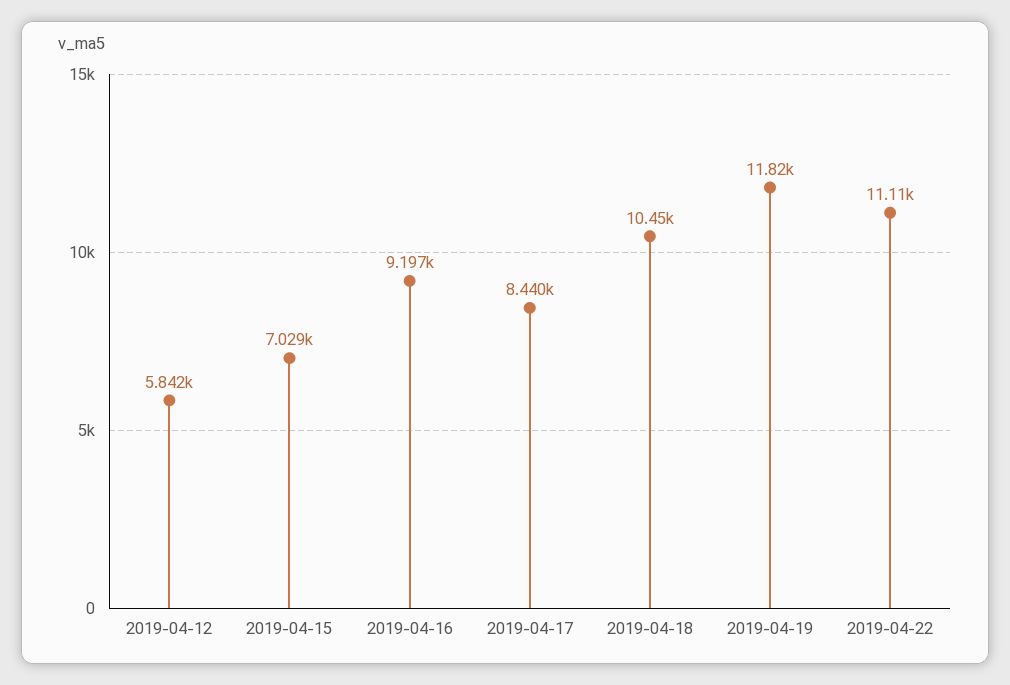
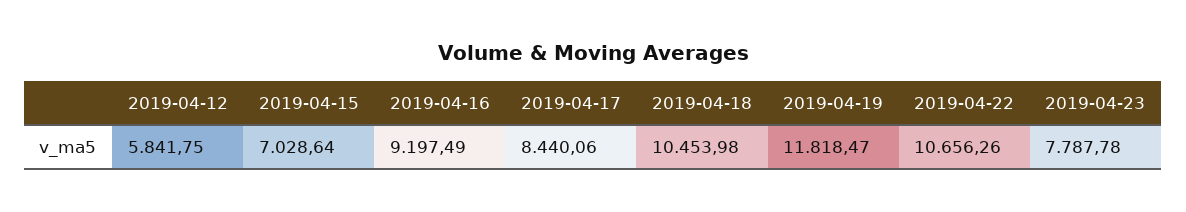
2019-04-22: 11110 -> 10656.26
2019-04-23: none -> 7787.78

